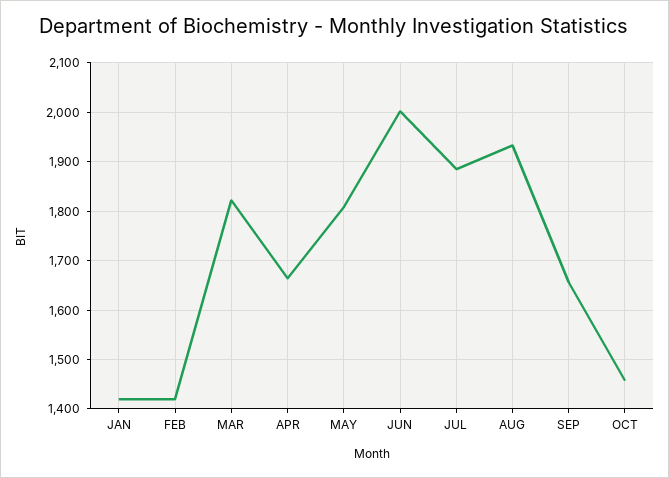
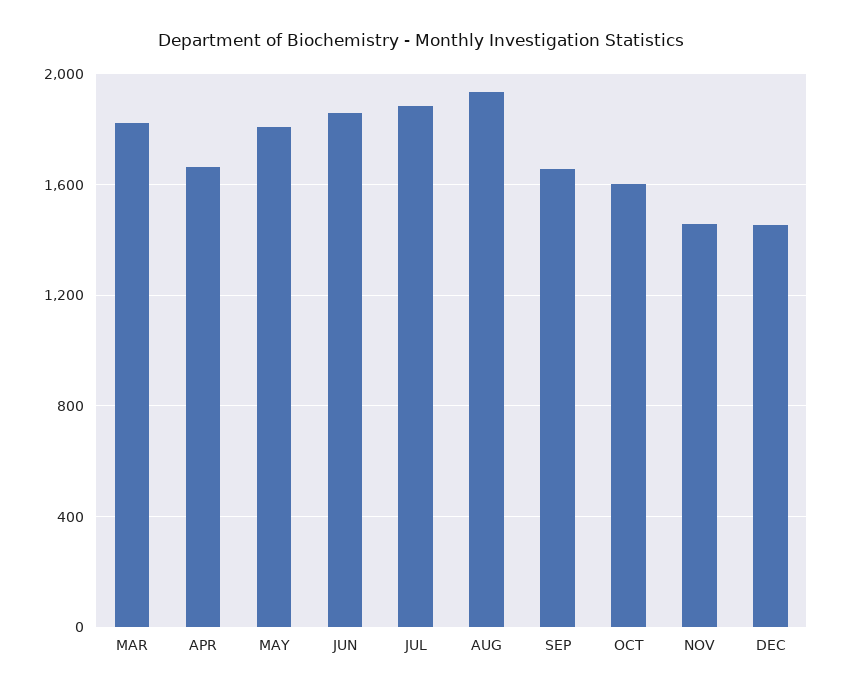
JAN: 1420 -> none
FEB: 1420 -> none
JUN: 2000 -> 1850
OCT: 1460 -> 1600
NOV: none -> 1450
DEC: none -> 1450

